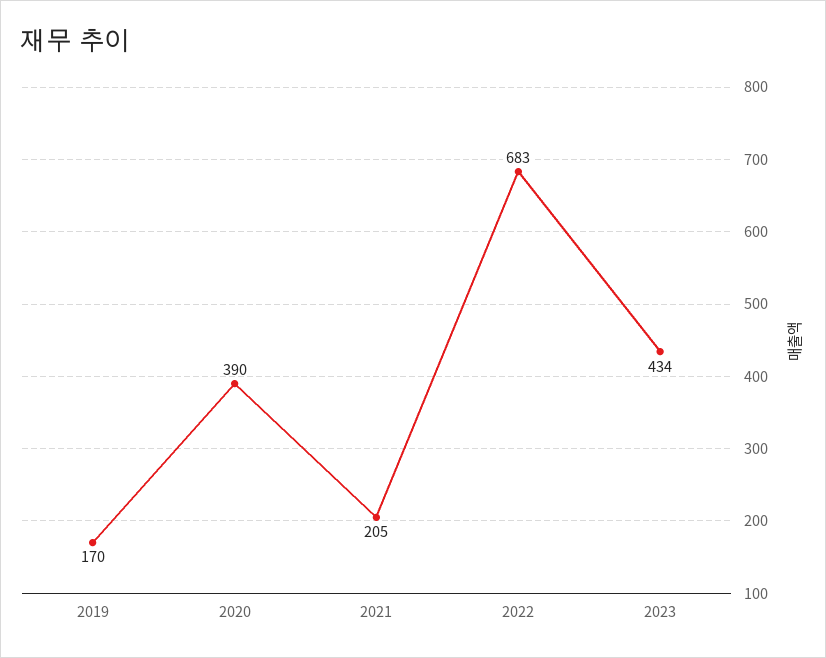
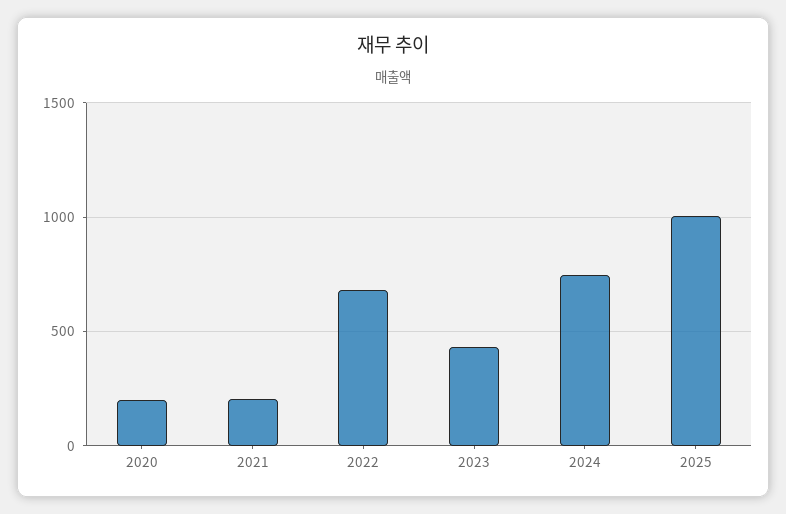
2019: 170 -> none
2020: 390 -> 200
2024: none -> 750
2025: none -> 1000

